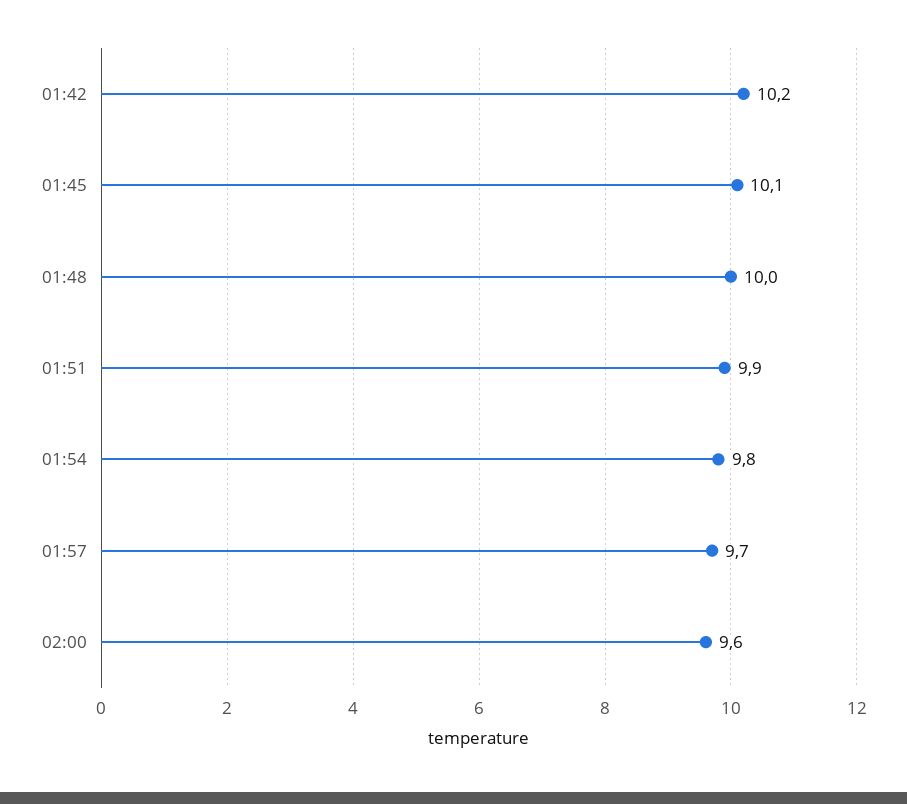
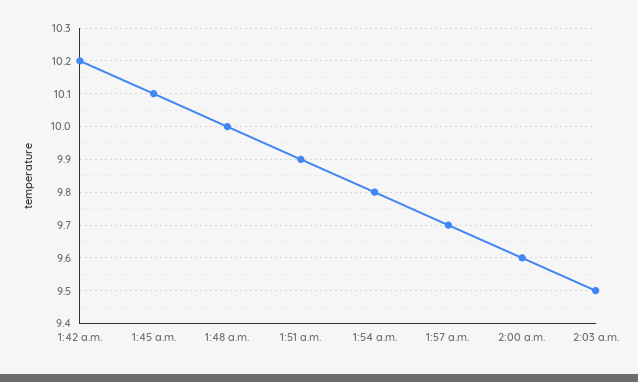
2:03 a.m.: none -> 9.5

